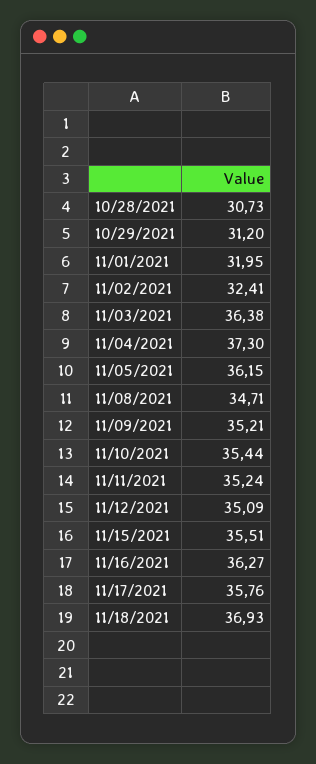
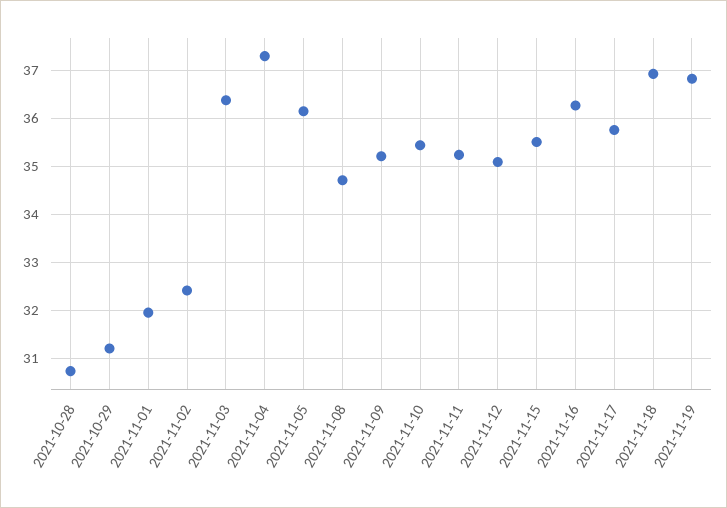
2021-11-19: none -> 36.8

